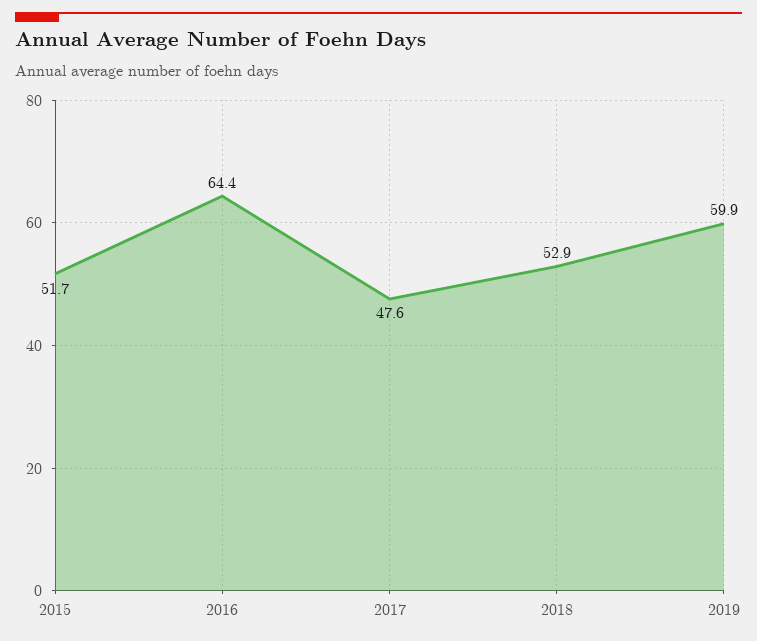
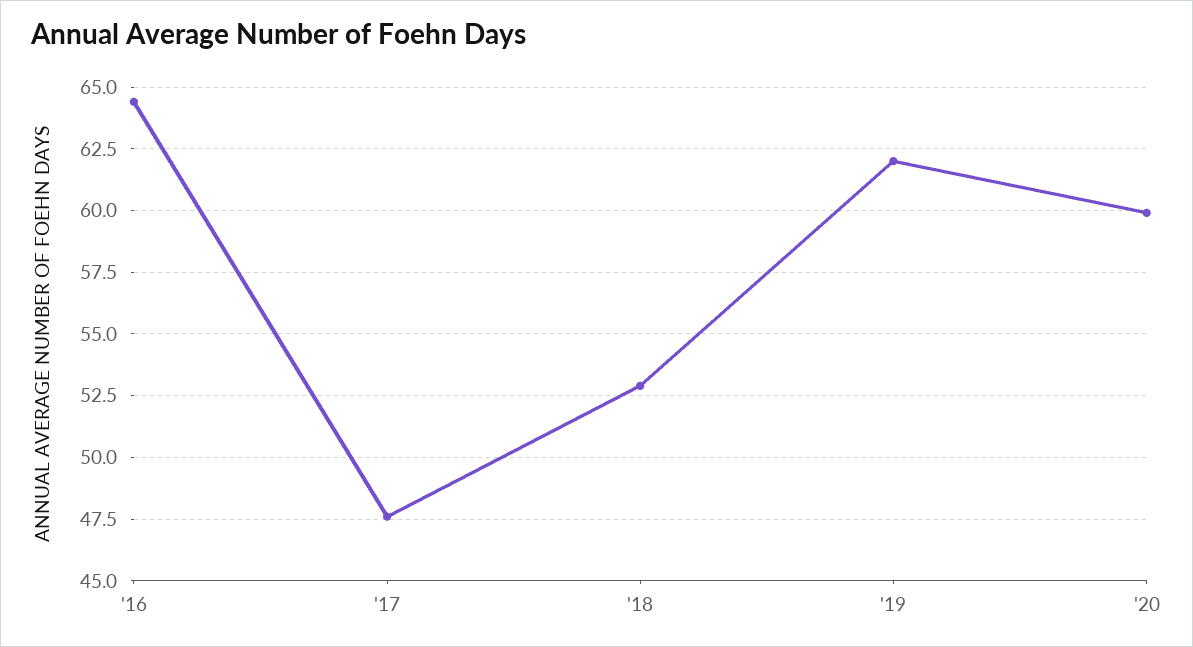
2015: 51.7 -> none
2019: 59.9 -> 62
'20: none -> 60

